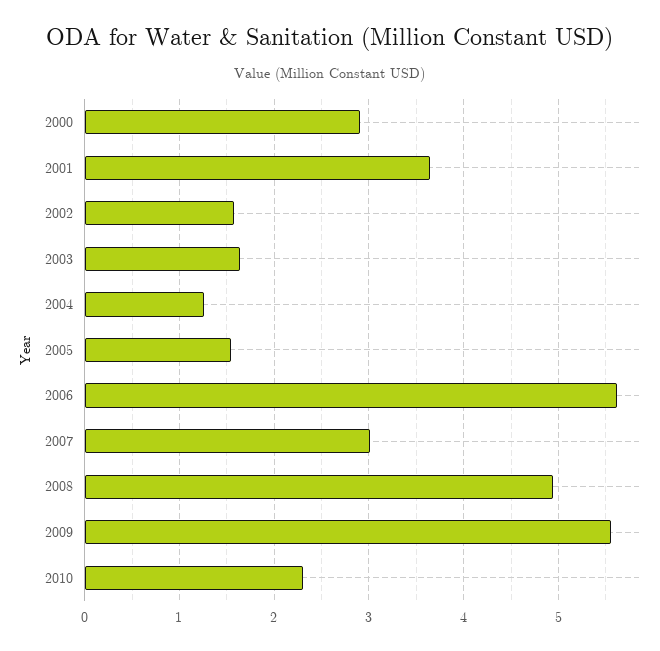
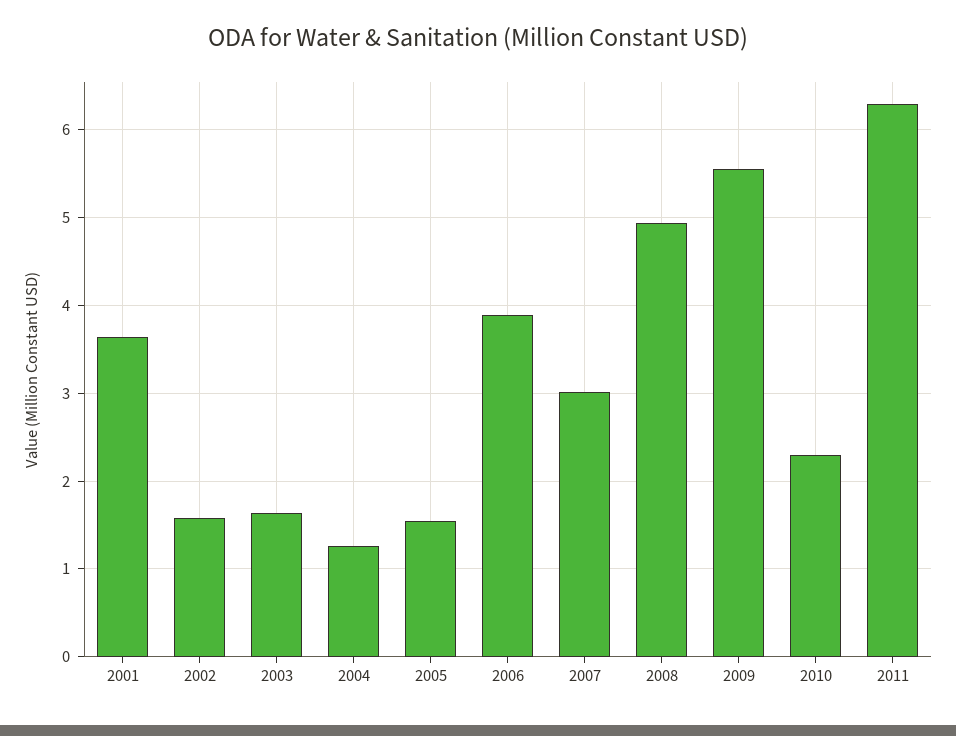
2000: 2.9 -> none
2006: 5.6 -> 3.9
2011: none -> 6.3

